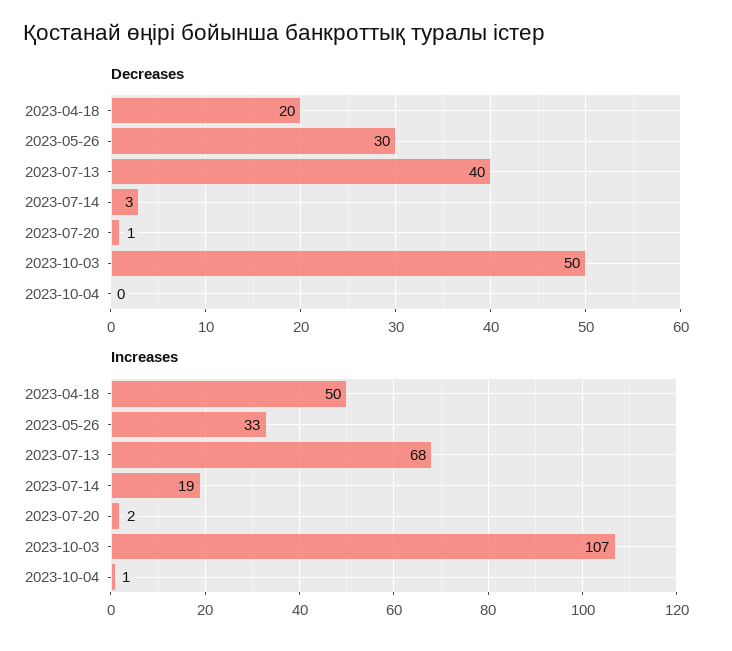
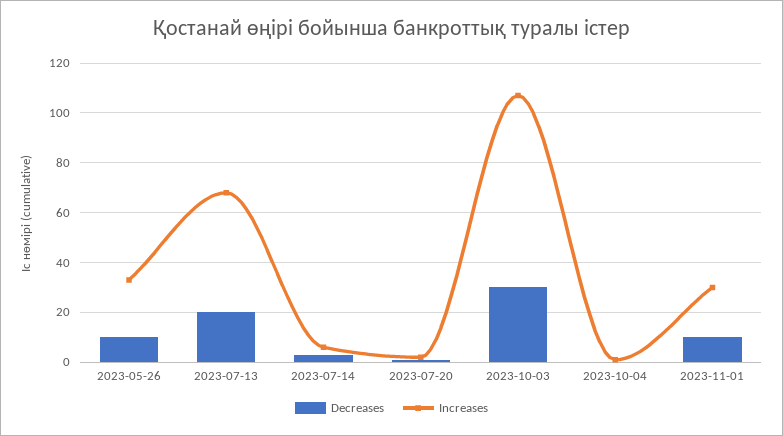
Decreases, 2023-04-18: 20 -> none
Decreases, 2023-05-26: 30 -> 10
Decreases, 2023-07-13: 40 -> 20
Decreases, 2023-10-03: 50 -> 30
Increases, 2023-04-18: 50 -> none
Increases, 2023-07-14: 19 -> 5
Decreases, 2023-11-01: none -> 10
Increases, 2023-11-01: none -> 30

